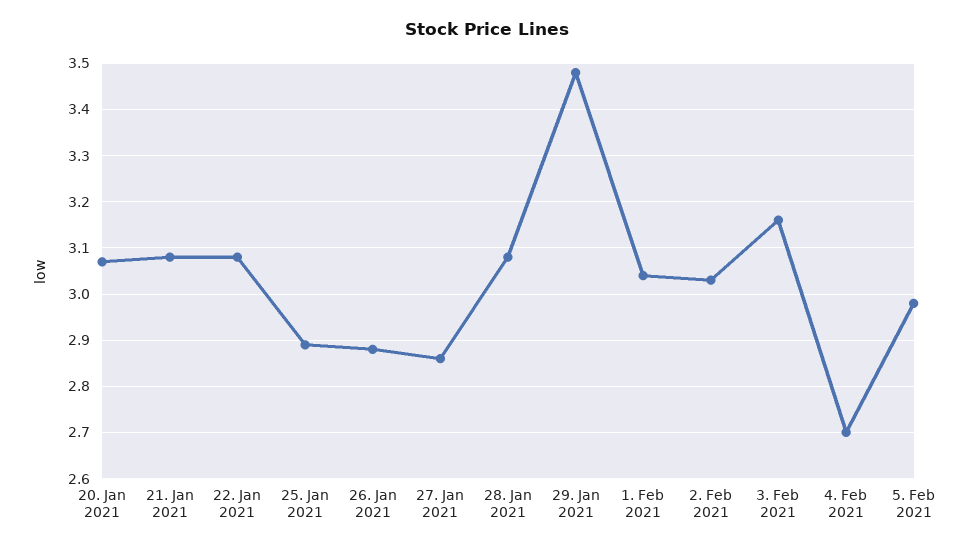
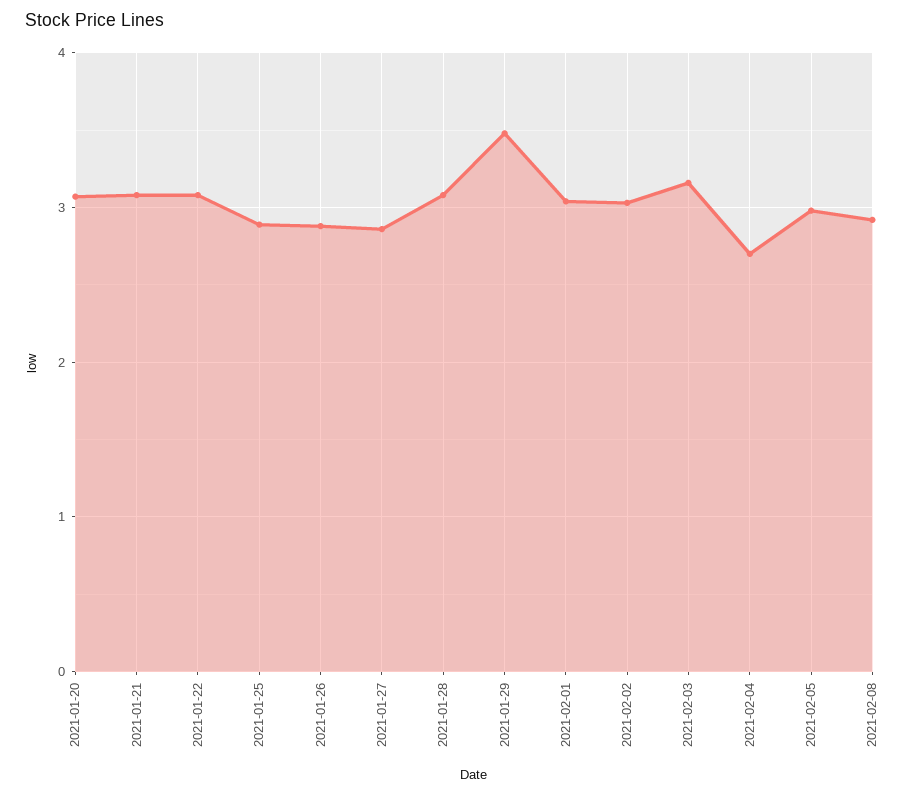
2021-02-08: none -> 2.9

